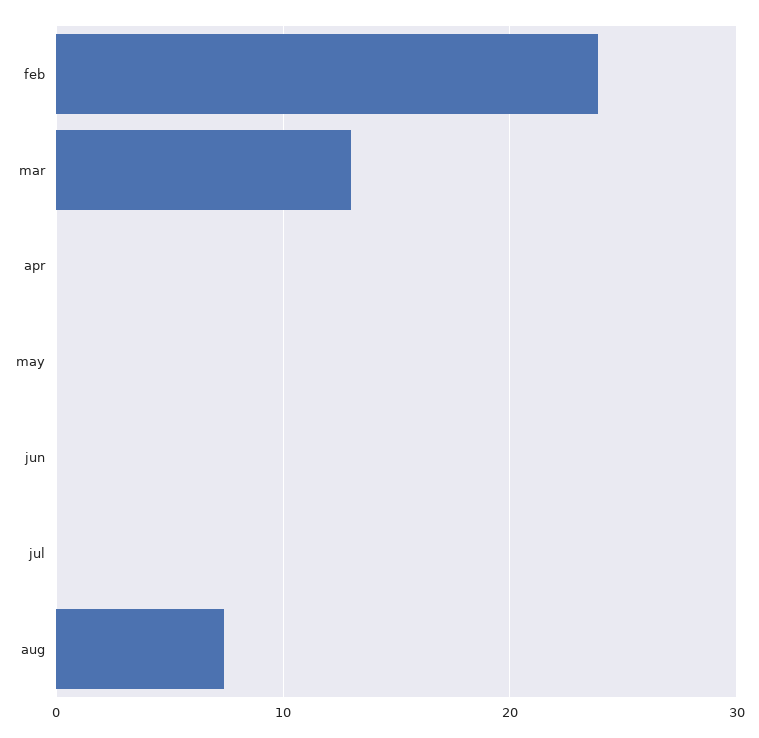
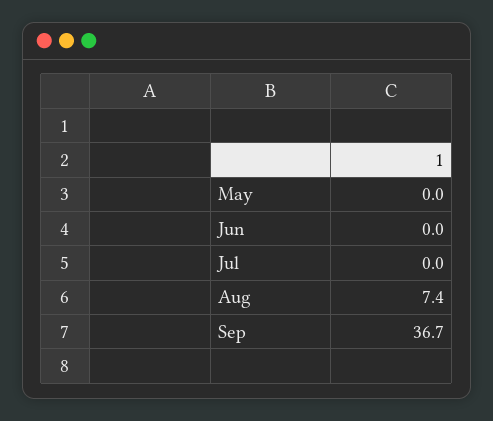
feb: 24 -> none
mar: 13 -> none
apr: 0 -> none
Sep: none -> 36.7

